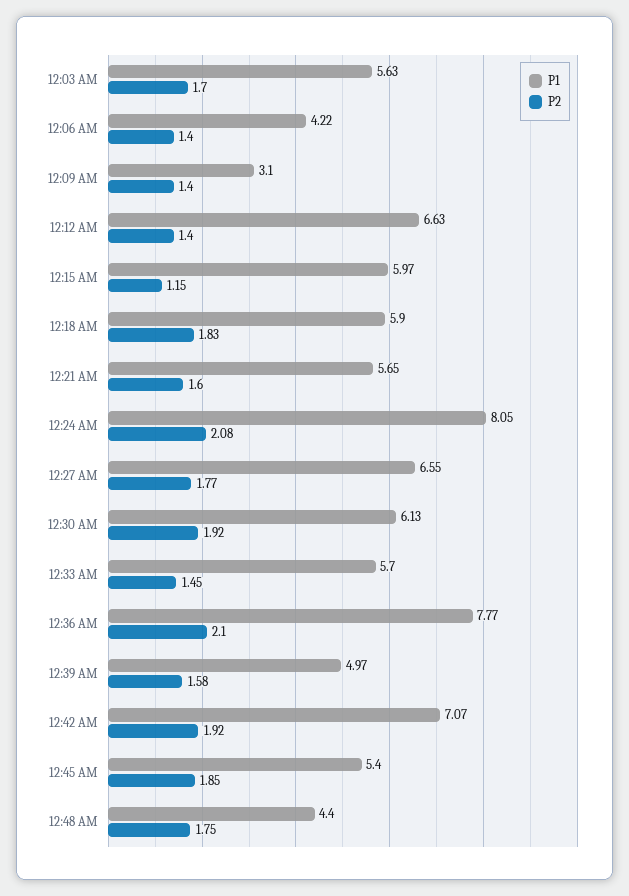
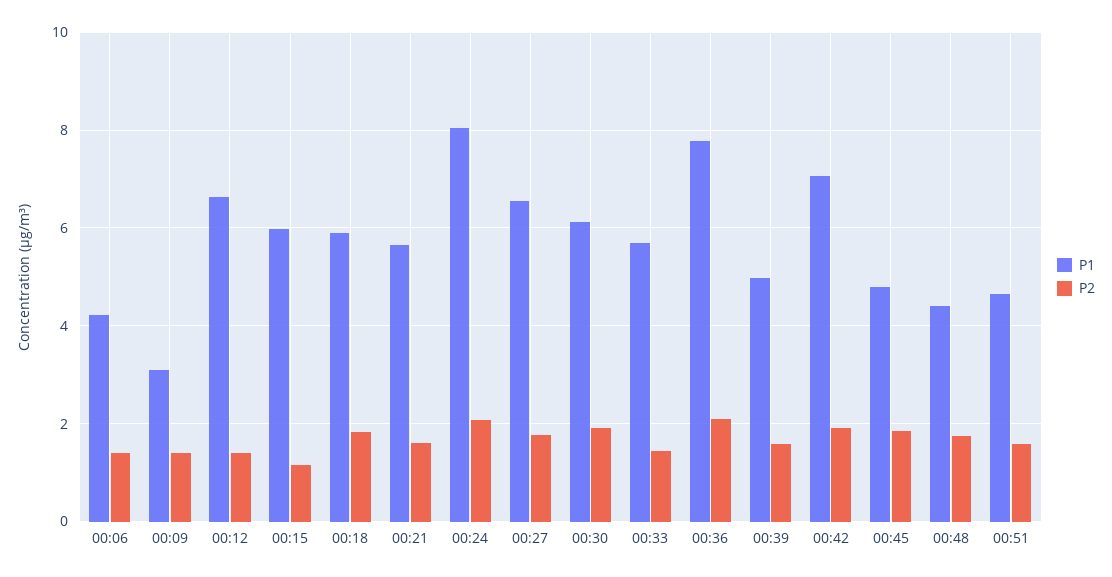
P1, 12:03 AM: 5.63 -> none
P2, 12:03 AM: 1.7 -> none
P1, 12:45 AM: 5.4 -> 4.8
P1, 00:51: none -> 4.6
P2, 00:51: none -> 1.6

